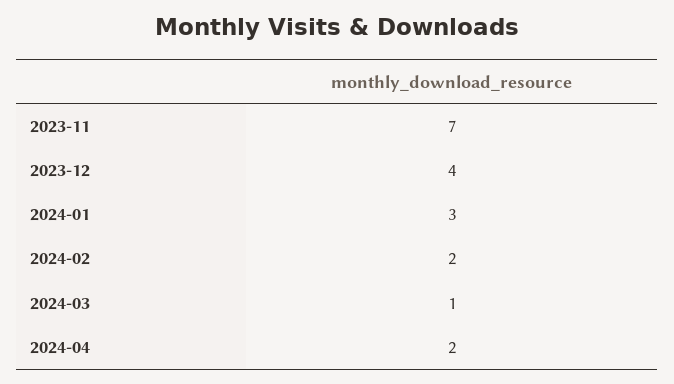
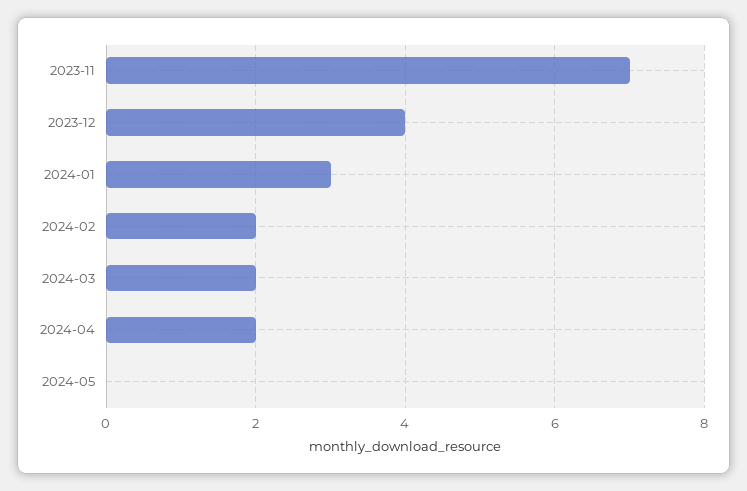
2024-03: 1 -> 2
2024-05: none -> 0

